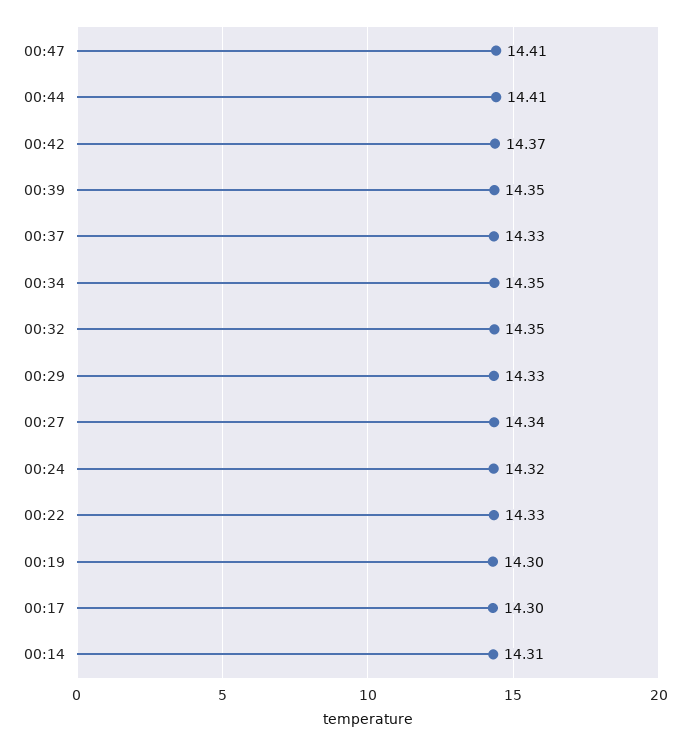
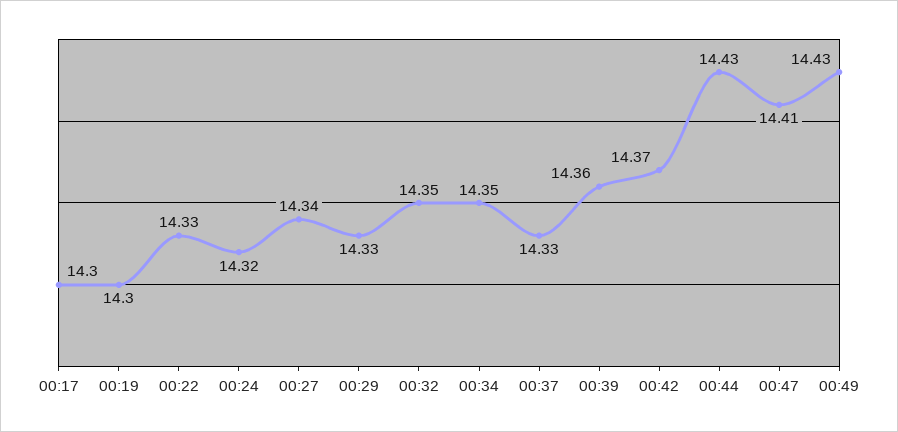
00:44: 14.41 -> 14.43
00:39: 14.35 -> 14.36
00:14: 14.31 -> none
00:49: none -> 14.43

